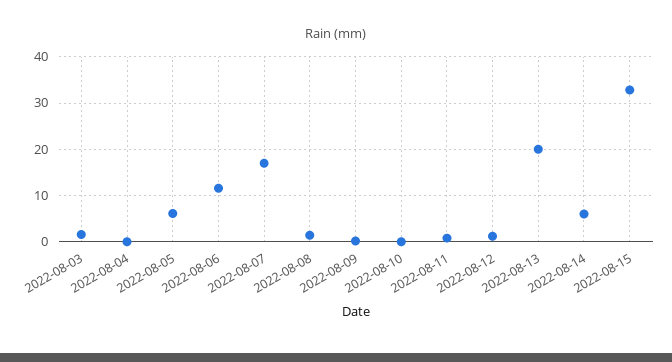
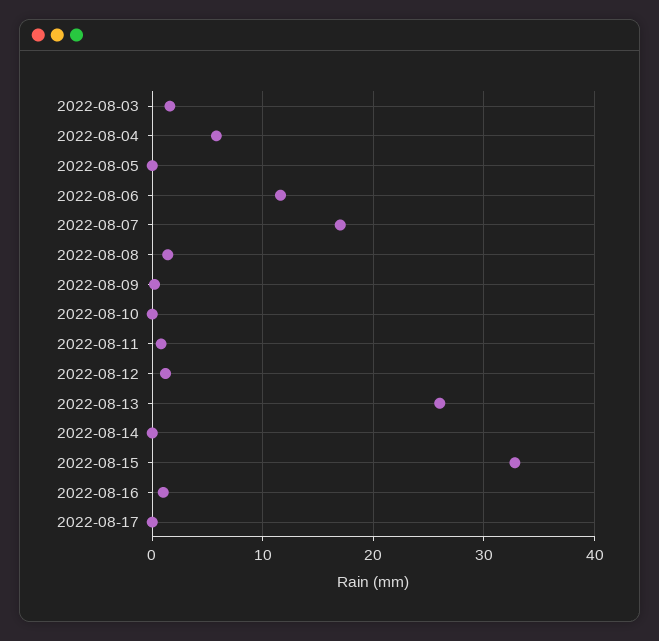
2022-08-04: 0 -> 6
2022-08-05: 6 -> 0
2022-08-13: 20 -> 26
2022-08-14: 6 -> 0
2022-08-16: none -> 1
2022-08-17: none -> 0

